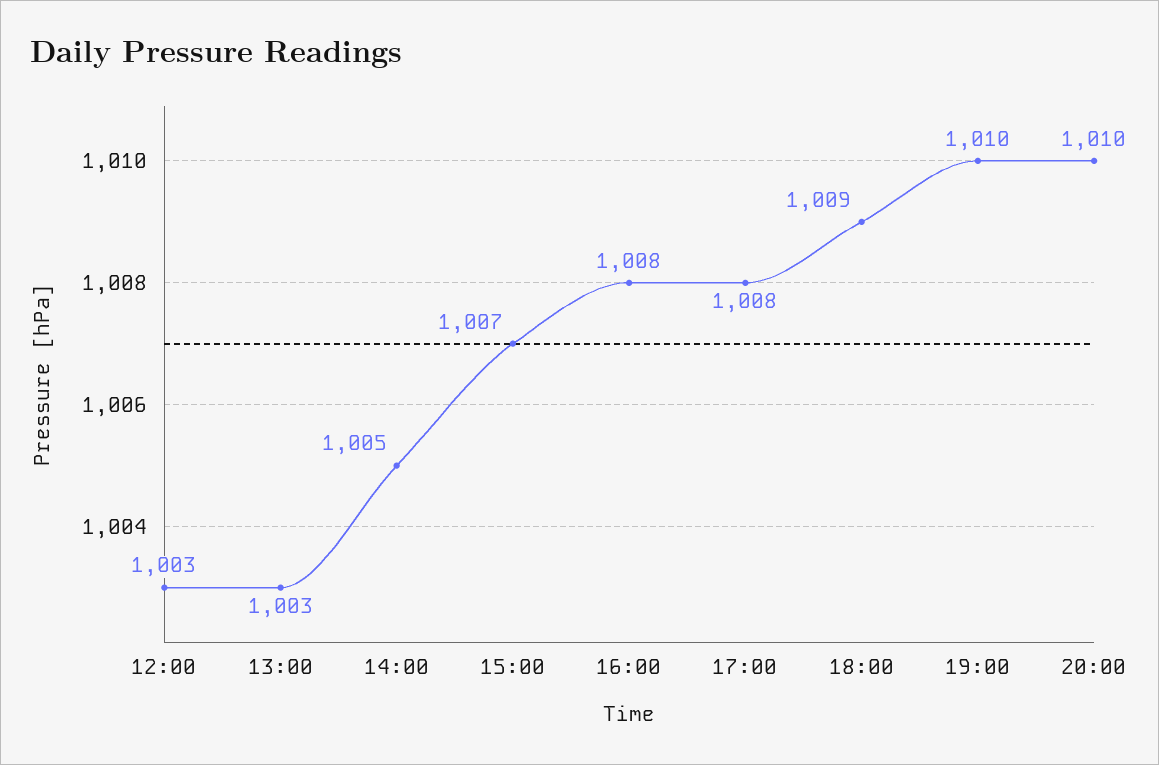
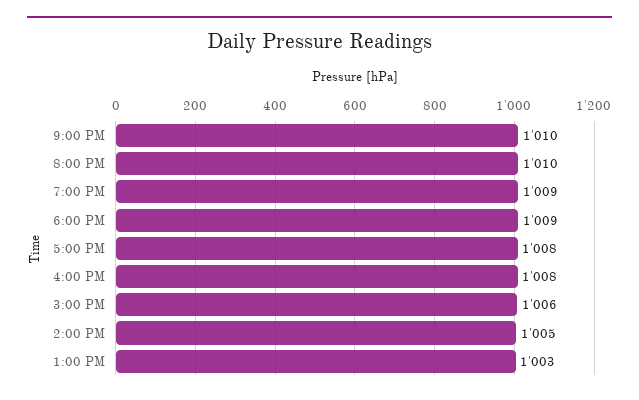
12:00: 1003 -> none
15:00: 1007 -> 1006
19:00: 1010 -> 1009
9:00 PM: none -> 1010

